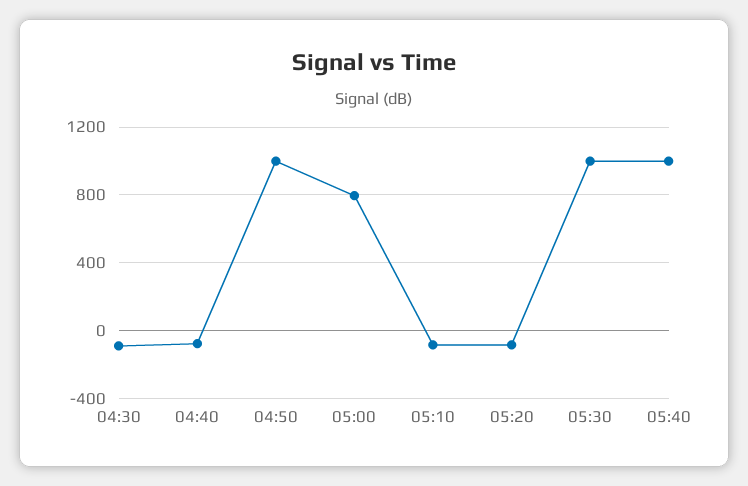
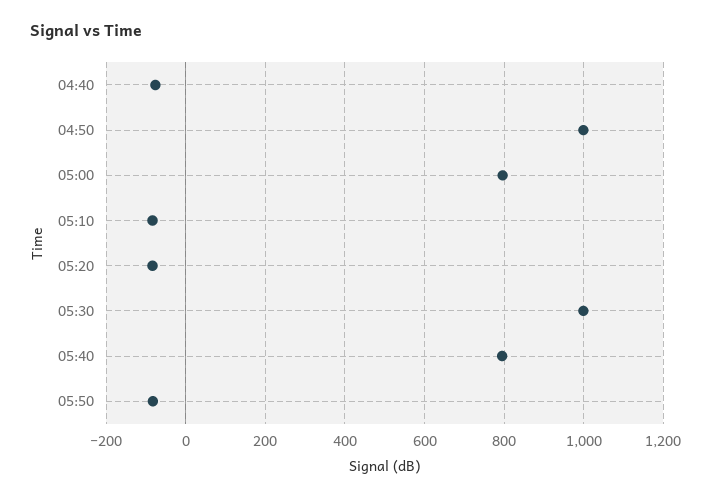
04:30: -100 -> none
05:40: 1000 -> 800
05:50: none -> -80

